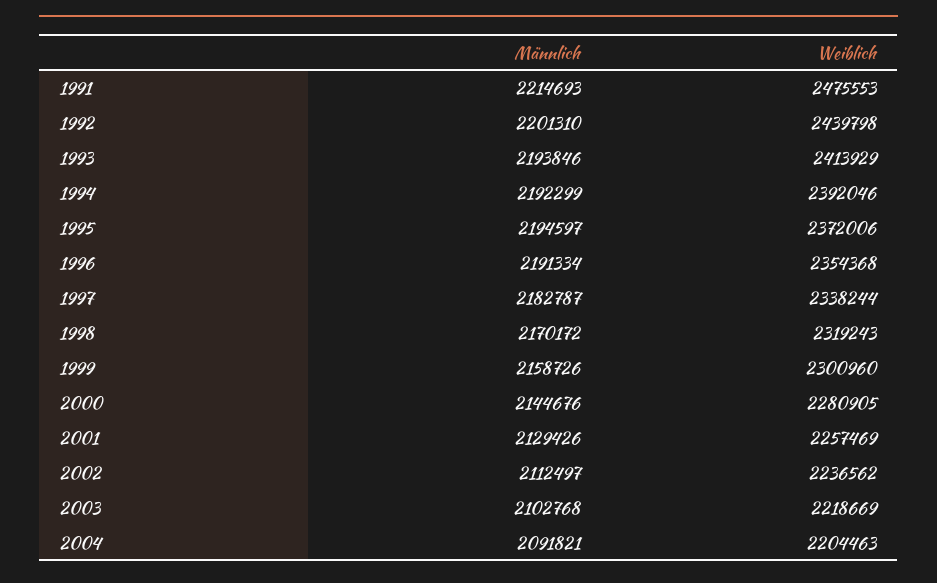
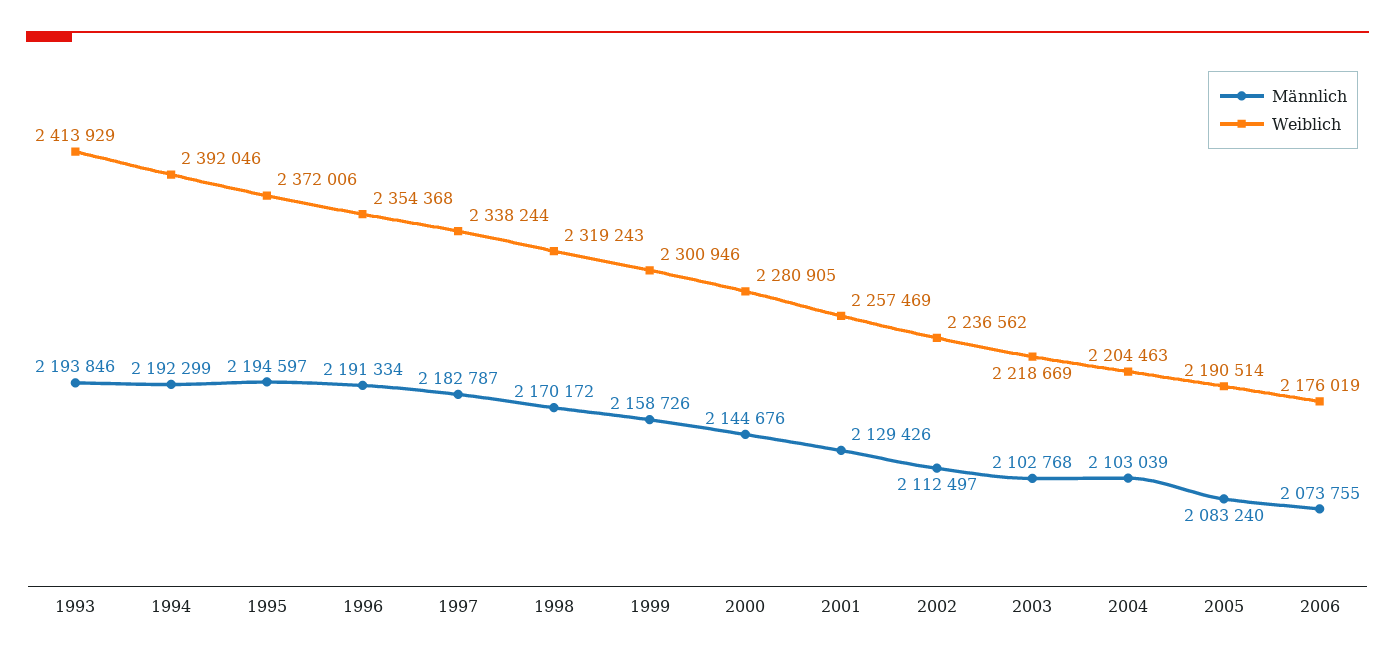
Männlich, 1991: 2214693 -> none
Weiblich, 1991: 2475553 -> none
Männlich, 1992: 2201310 -> none
Weiblich, 1992: 2439798 -> none
Weiblich, 1999: 2300960 -> 2300946
Männlich, 2004: 2091821 -> 2103039
Männlich, 2005: none -> 2083240
Weiblich, 2005: none -> 2190514
Männlich, 2006: none -> 2073755
Weiblich, 2006: none -> 2176019

